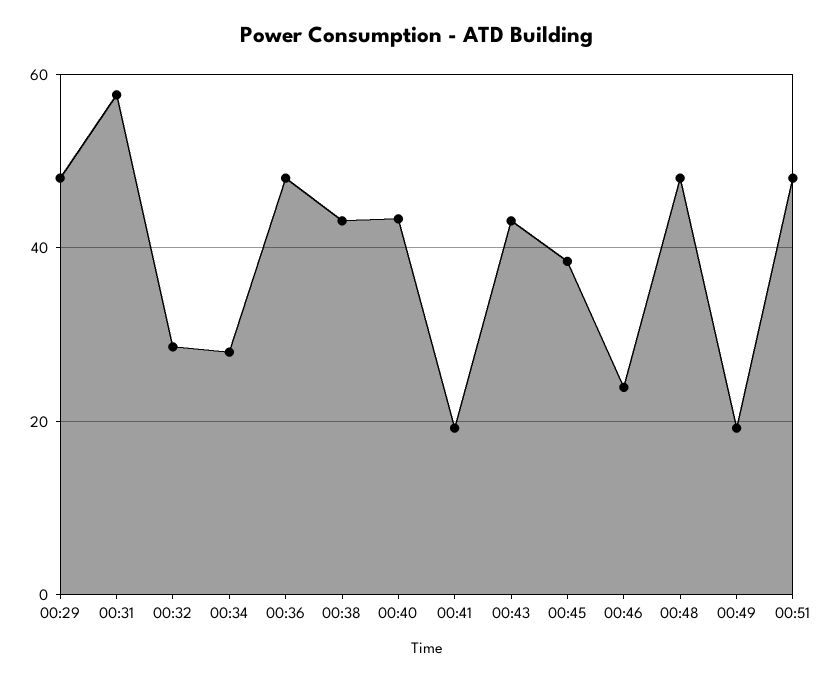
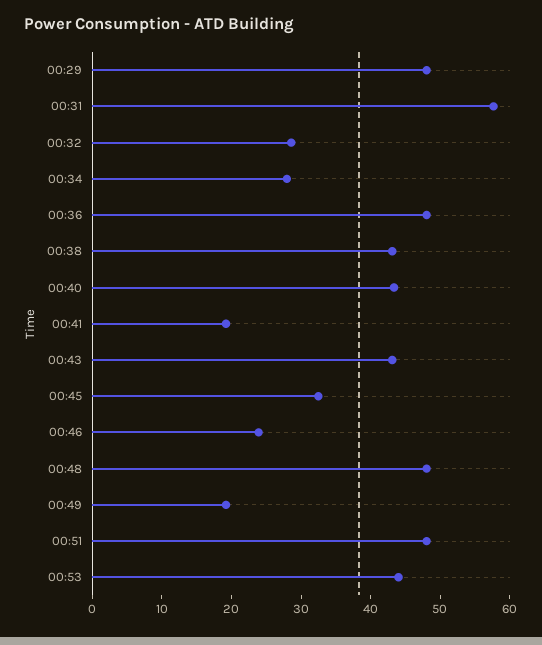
00:45: 38 -> 32
00:53: none -> 44

